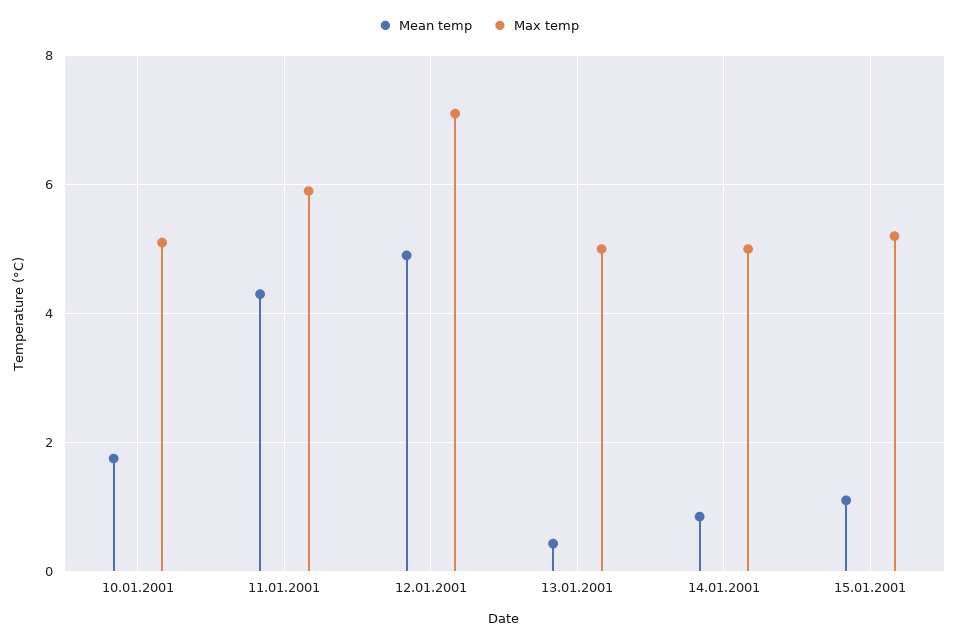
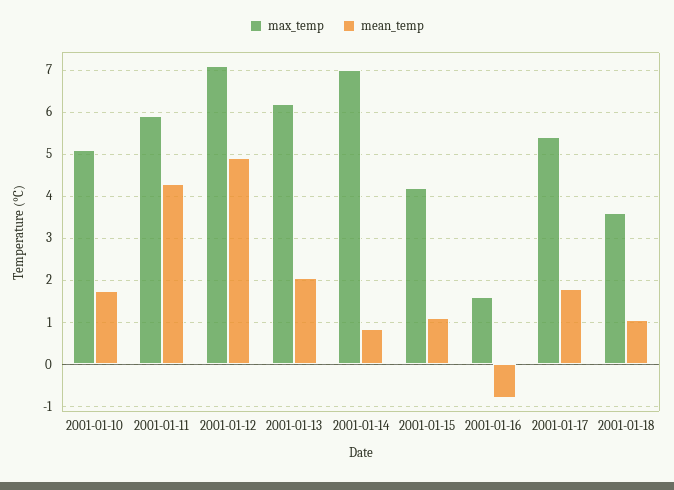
Mean temp, 13.01.2001: 0.4 -> 2
Max temp, 13.01.2001: 5 -> 6.2
Max temp, 14.01.2001: 5 -> 7
Max temp, 15.01.2001: 5.2 -> 4.2
Max temp, 2001-01-16: none -> 1.6
Mean temp, 2001-01-16: none -> -0.8
Max temp, 2001-01-17: none -> 5.4
Mean temp, 2001-01-17: none -> 1.8
Max temp, 2001-01-18: none -> 3.6
Mean temp, 2001-01-18: none -> 1

